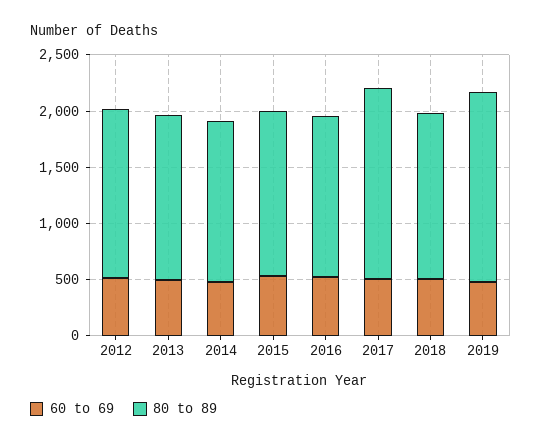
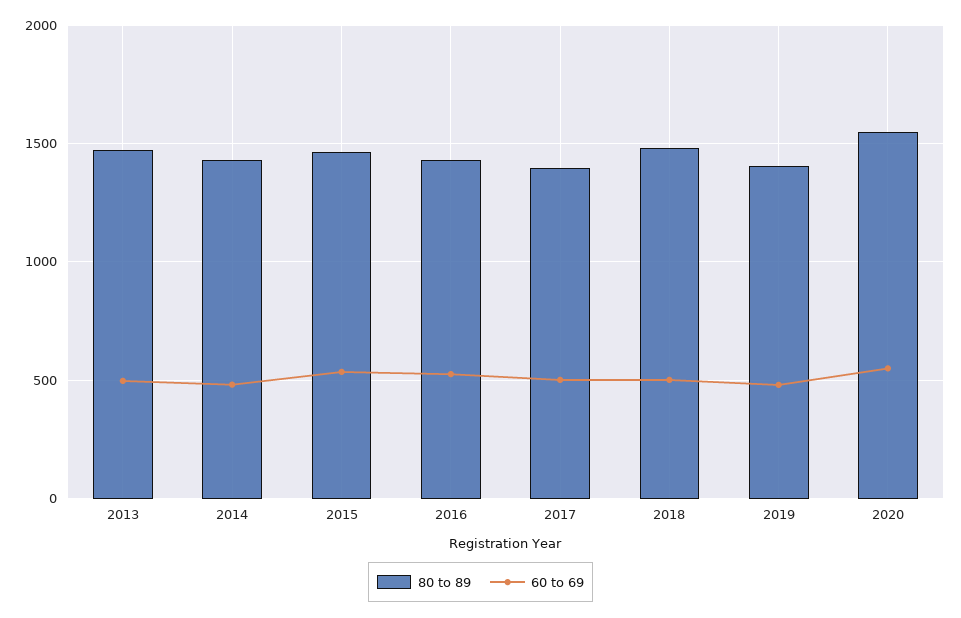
60 to 69, 2012: 500 -> none
80 to 89, 2012: 1500 -> none
80 to 89, 2017: 1700 -> 1400
80 to 89, 2019: 1700 -> 1400
80 to 89, 2020: none -> 1550
60 to 69, 2020: none -> 550

